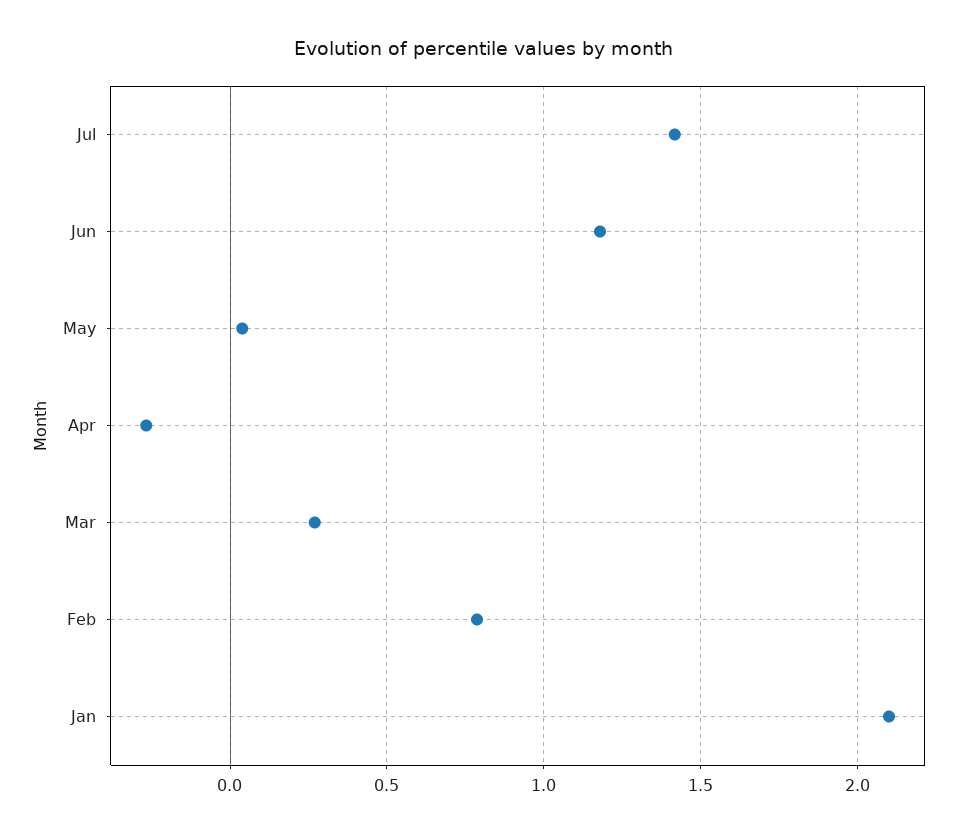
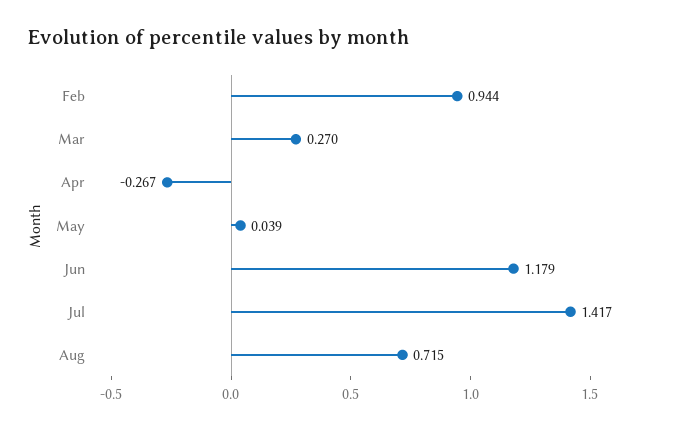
Feb: 0.8 -> 0.944
Jan: 2.1 -> none
Aug: none -> 0.715

